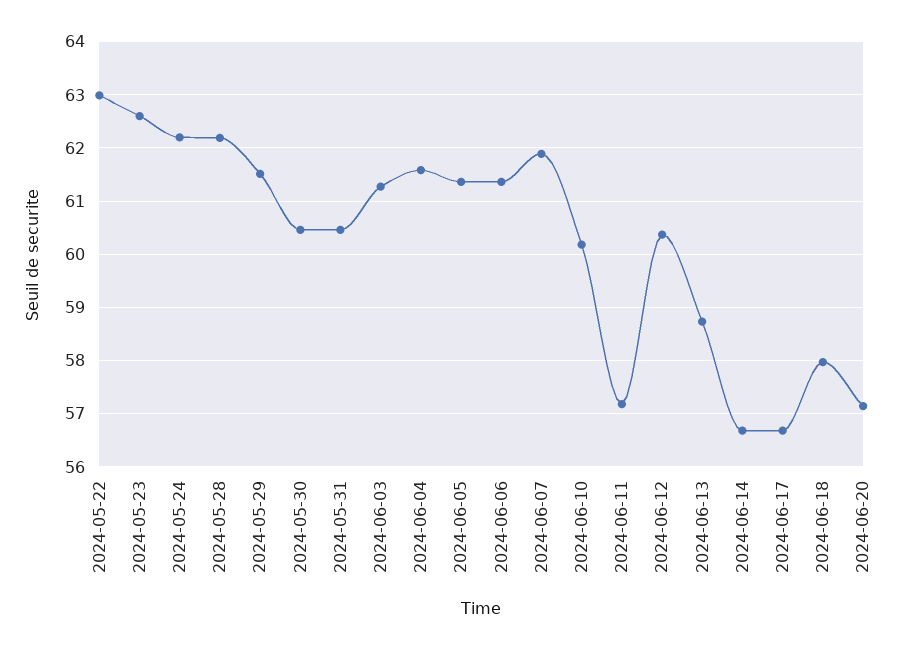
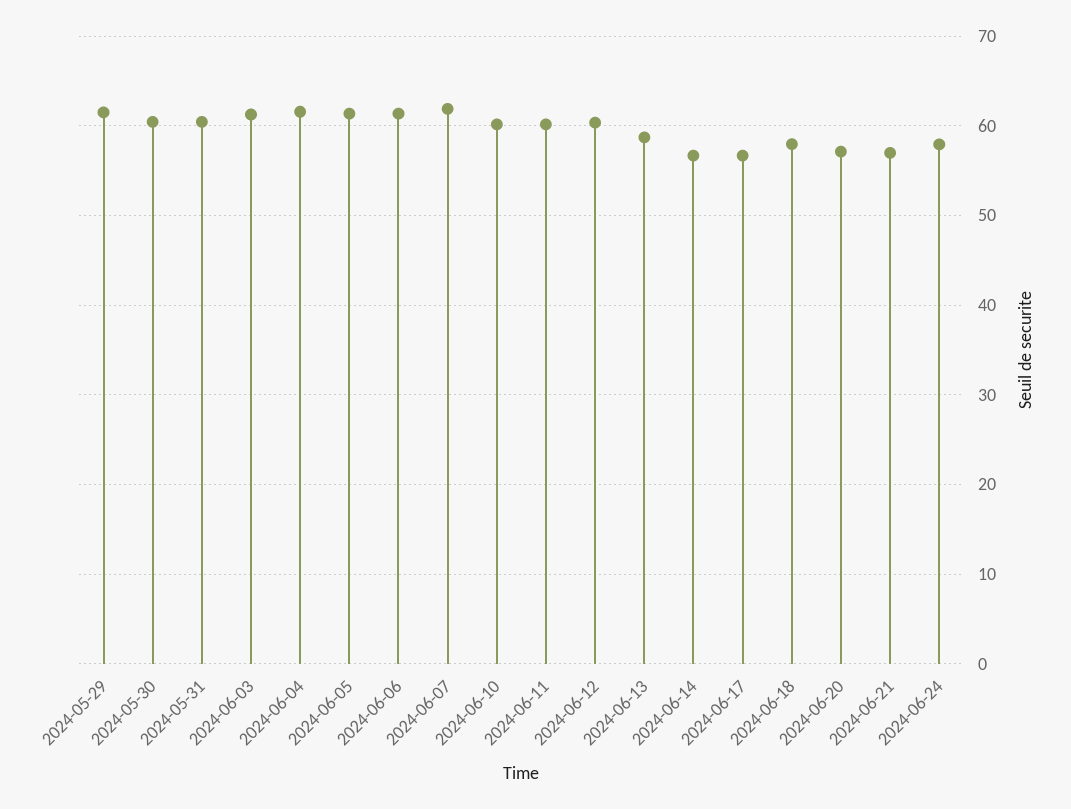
2024-05-22: 63 -> none
2024-05-23: 62.6 -> none
2024-05-24: 62.2 -> none
2024-05-28: 62.2 -> none
2024-06-11: 57.2 -> 60
2024-06-21: none -> 57
2024-06-24: none -> 58

